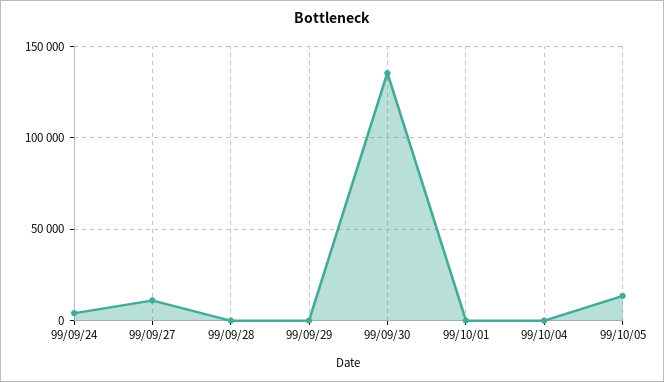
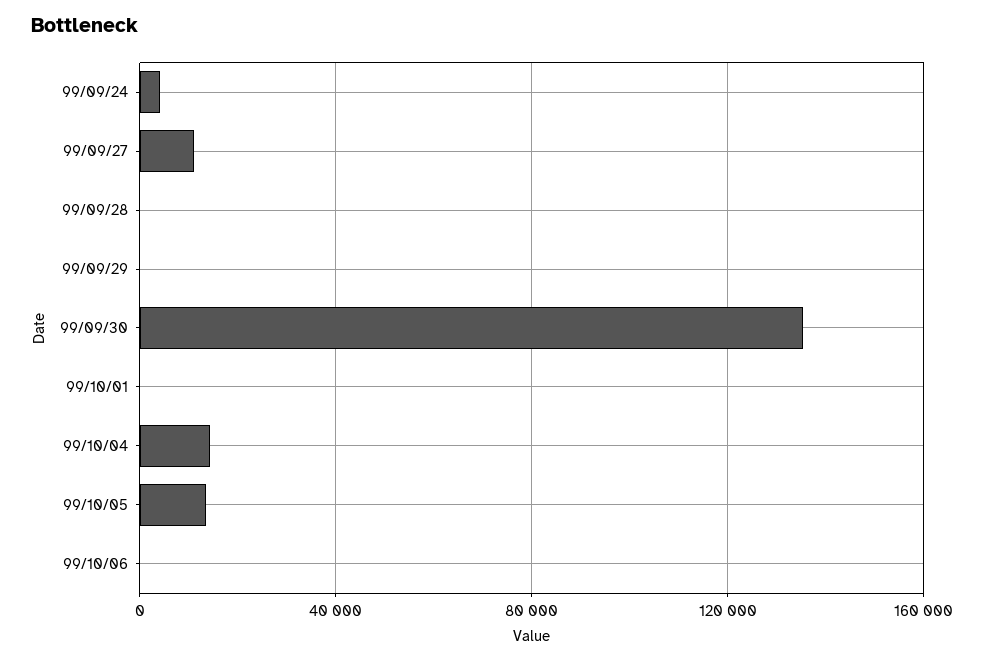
99/10/04: 0 -> 15000
99/10/06: none -> 0

